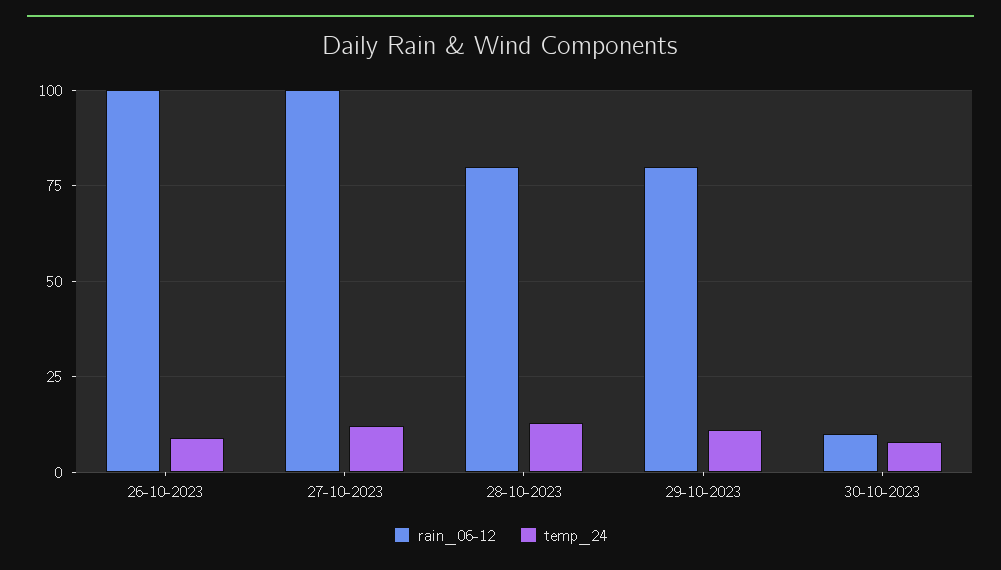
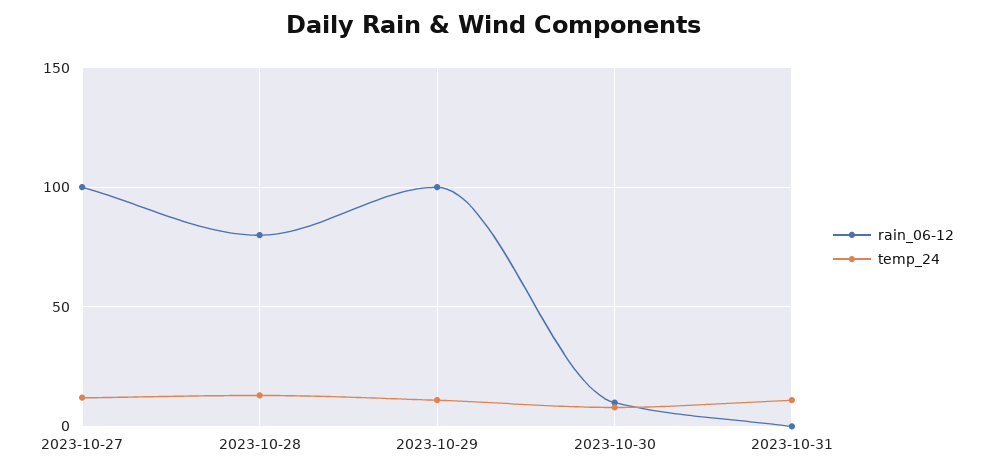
rain_06-12, 26-10-2023: 100 -> none
temp_24, 26-10-2023: 10 -> none
rain_06-12, 29-10-2023: 80 -> 100
rain_06-12, 2023-10-31: none -> 0
temp_24, 2023-10-31: none -> 10

